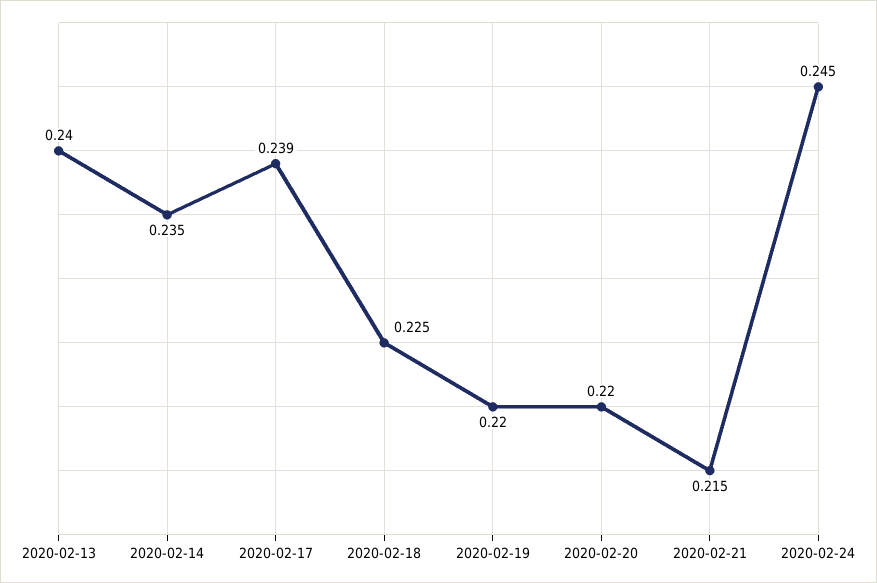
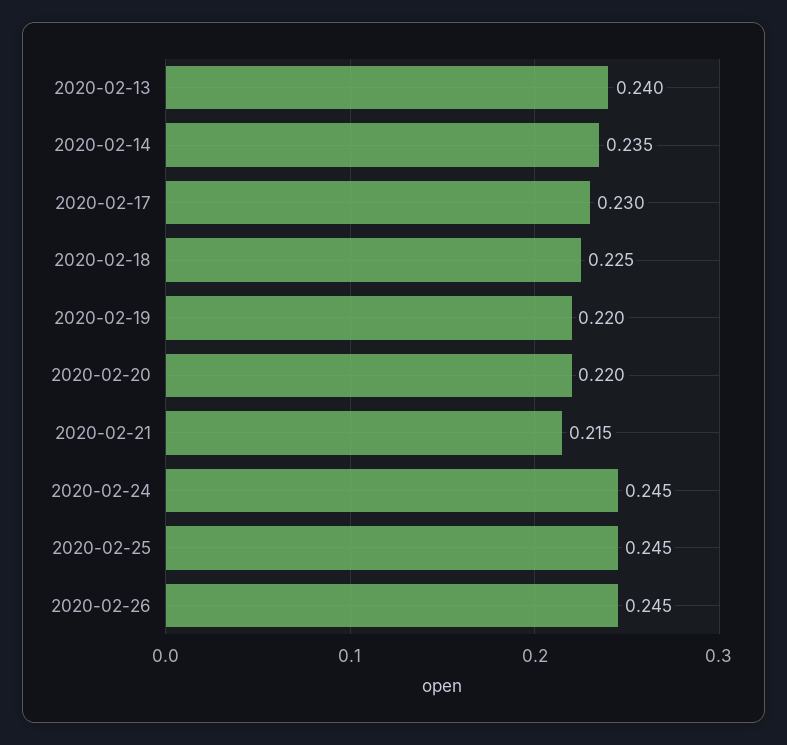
2020-02-17: 0.239 -> 0.23
2020-02-25: none -> 0.245
2020-02-26: none -> 0.245

